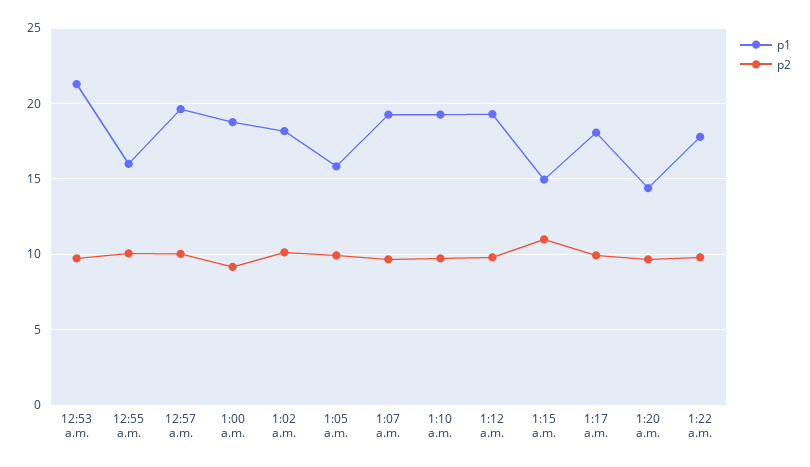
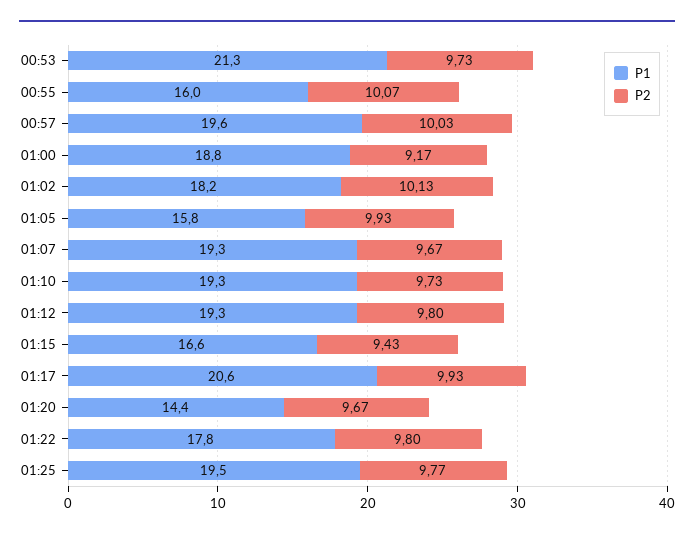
p1, 1:15 a.m.: 15 -> 16.6
p2, 1:15 a.m.: 11 -> 9.43
p1, 1:17 a.m.: 18 -> 20.6
p1, 01:25: none -> 19.5
p2, 01:25: none -> 9.77

